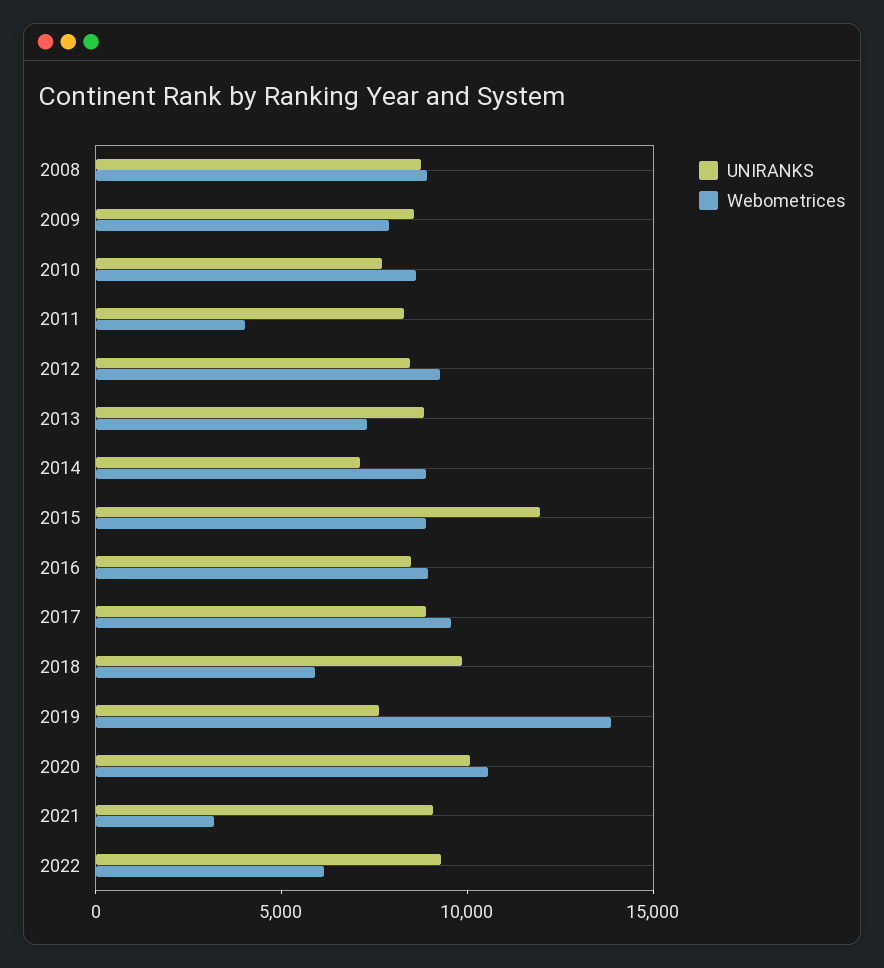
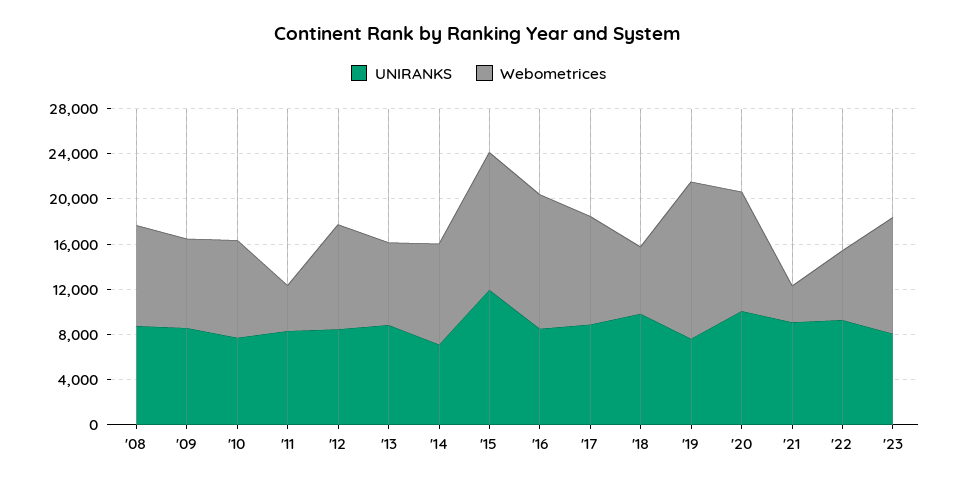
Webometrices, 2015: 9000 -> 12000
Webometrices, 2016: 9000 -> 12000
UNIRANKS, '23: none -> 8000
Webometrices, '23: none -> 10000

